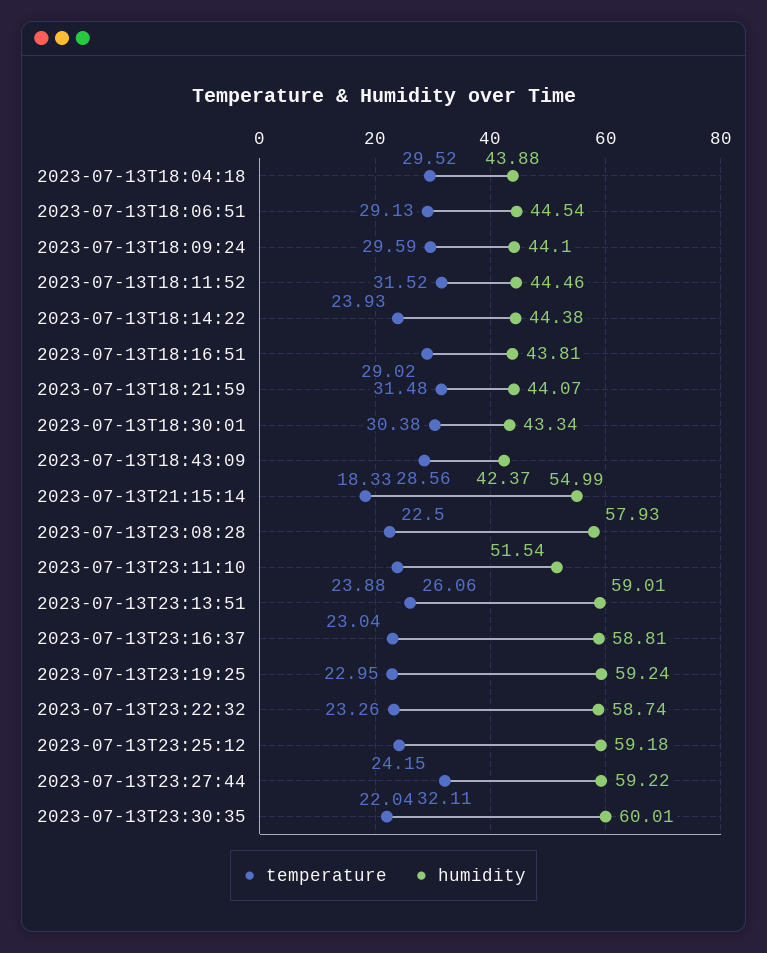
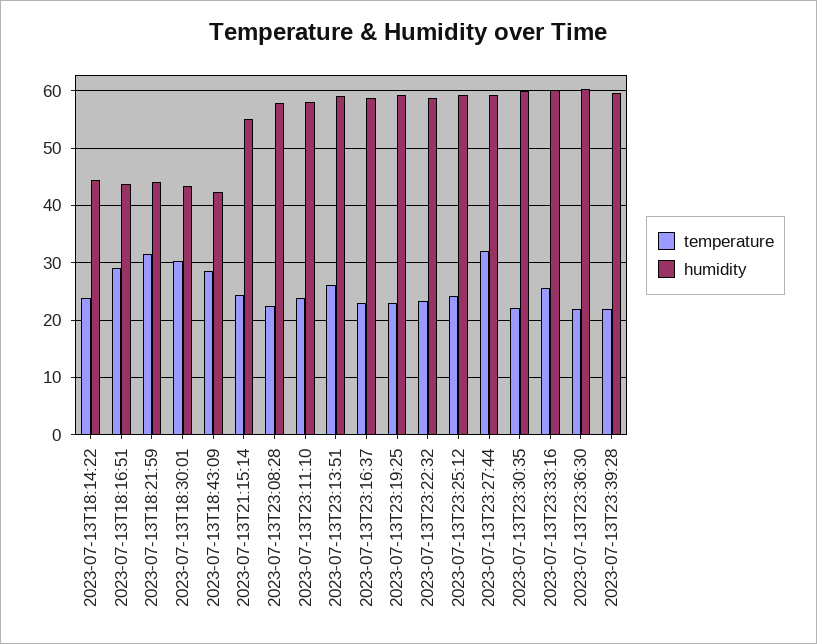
temperature, 2023-07-13T18:04:18: 29.52 -> none
humidity, 2023-07-13T18:04:18: 43.88 -> none
temperature, 2023-07-13T18:06:51: 29.13 -> none
humidity, 2023-07-13T18:06:51: 44.54 -> none
temperature, 2023-07-13T18:09:24: 29.59 -> none
humidity, 2023-07-13T18:09:24: 44.1 -> none
temperature, 2023-07-13T18:11:52: 31.52 -> none
humidity, 2023-07-13T18:11:52: 44.46 -> none
temperature, 2023-07-13T21:15:14: 18.33 -> 24
humidity, 2023-07-13T23:11:10: 51.54 -> 58
temperature, 2023-07-13T23:33:16: none -> 26
humidity, 2023-07-13T23:33:16: none -> 60
temperature, 2023-07-13T23:36:30: none -> 22
humidity, 2023-07-13T23:36:30: none -> 60
temperature, 2023-07-13T23:39:28: none -> 22
humidity, 2023-07-13T23:39:28: none -> 60

